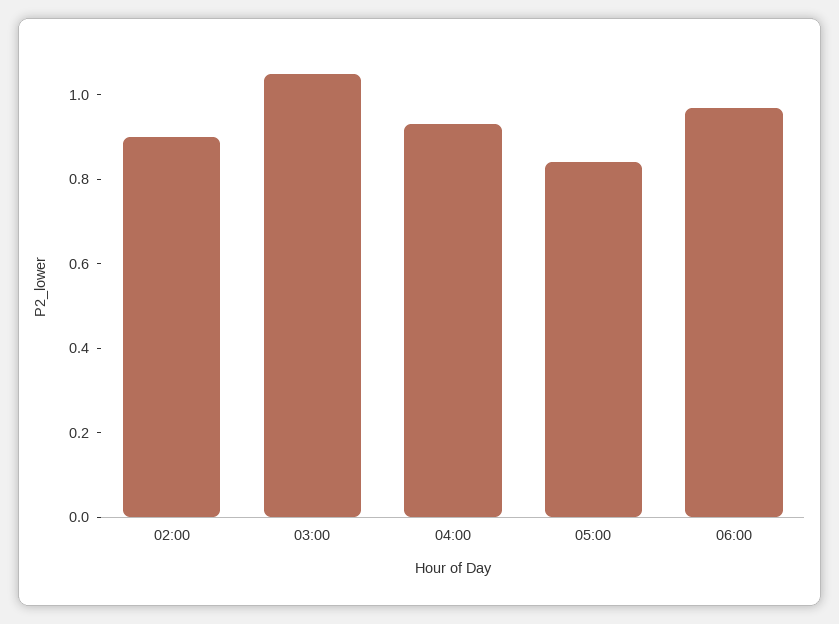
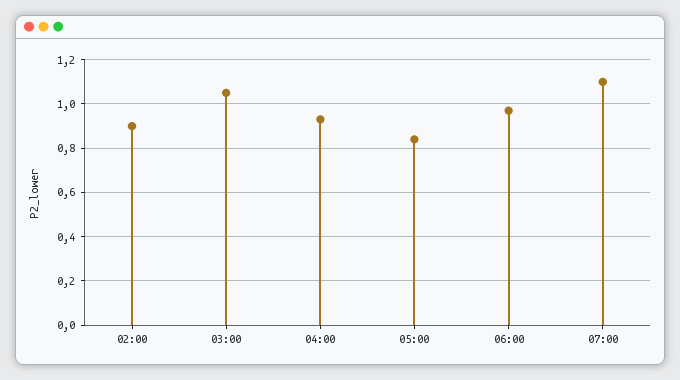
07:00: none -> 1.1

